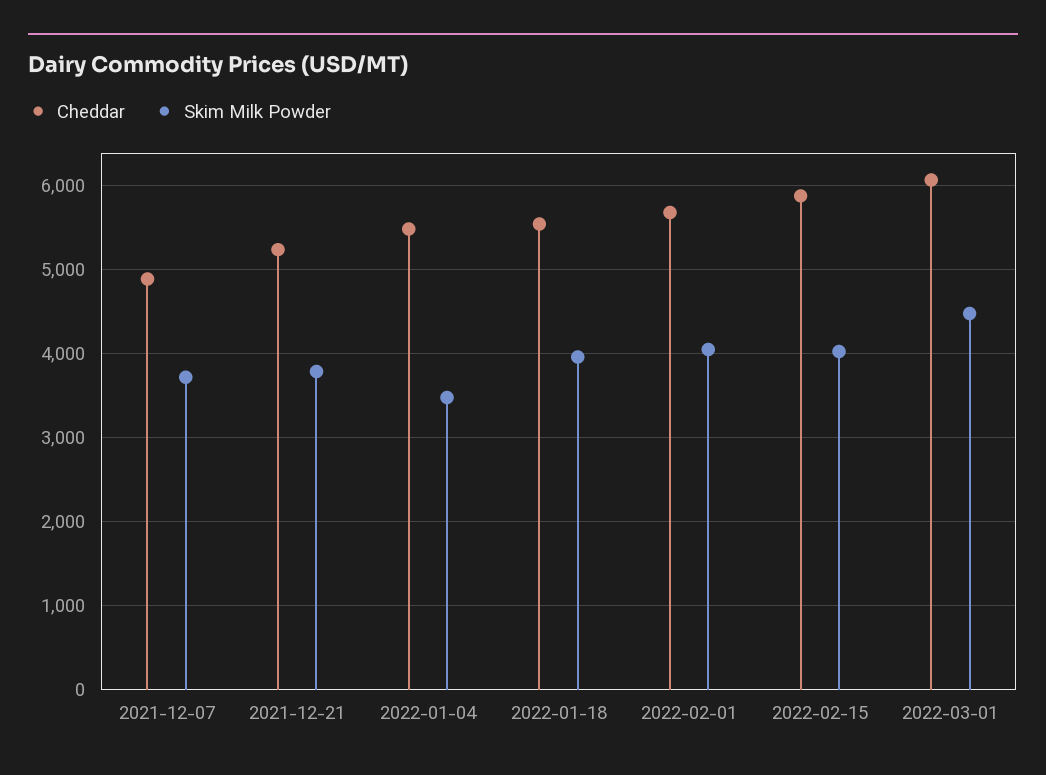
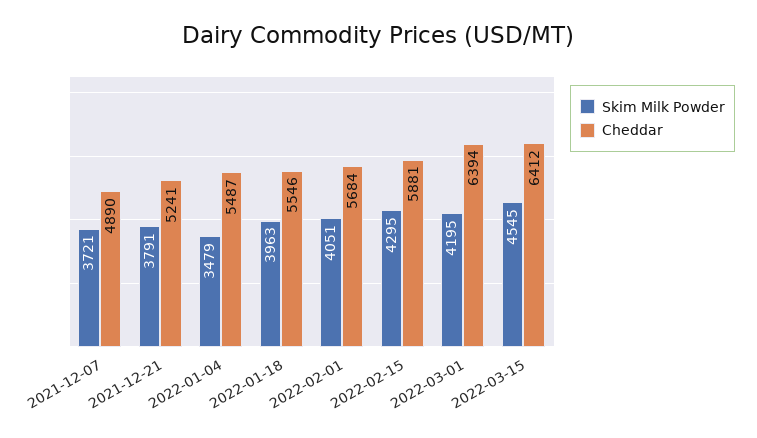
Skim Milk Powder, 2022-02-15: 4000 -> 4295
Cheddar, 2022-03-01: 6100 -> 6394
Skim Milk Powder, 2022-03-01: 4500 -> 4195
Skim Milk Powder, 2022-03-15: none -> 4545
Cheddar, 2022-03-15: none -> 6412

